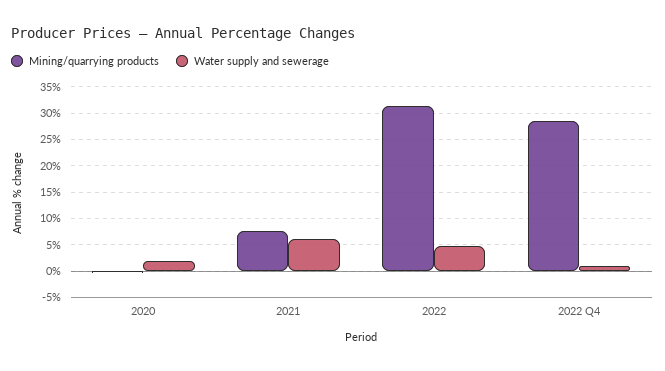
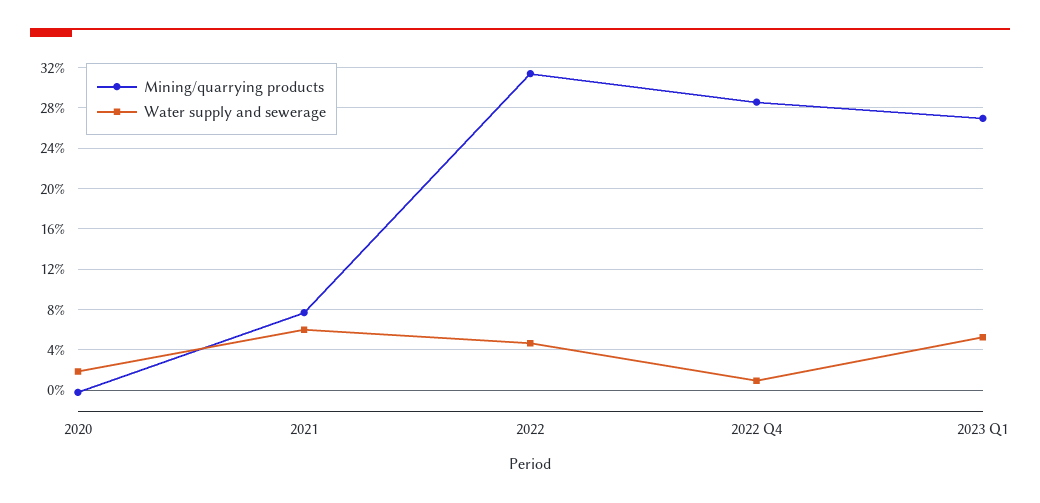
Mining/quarrying products, 2023 Q1: none -> 27
Water supply and sewerage, 2023 Q1: none -> 5

